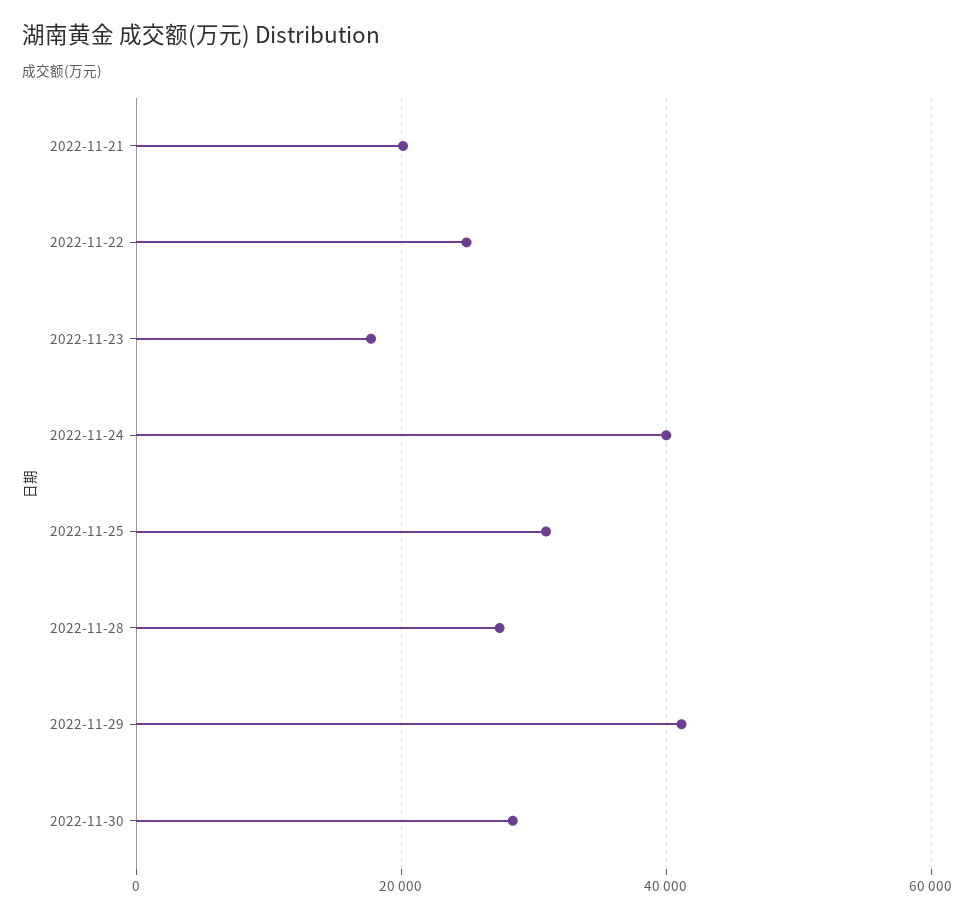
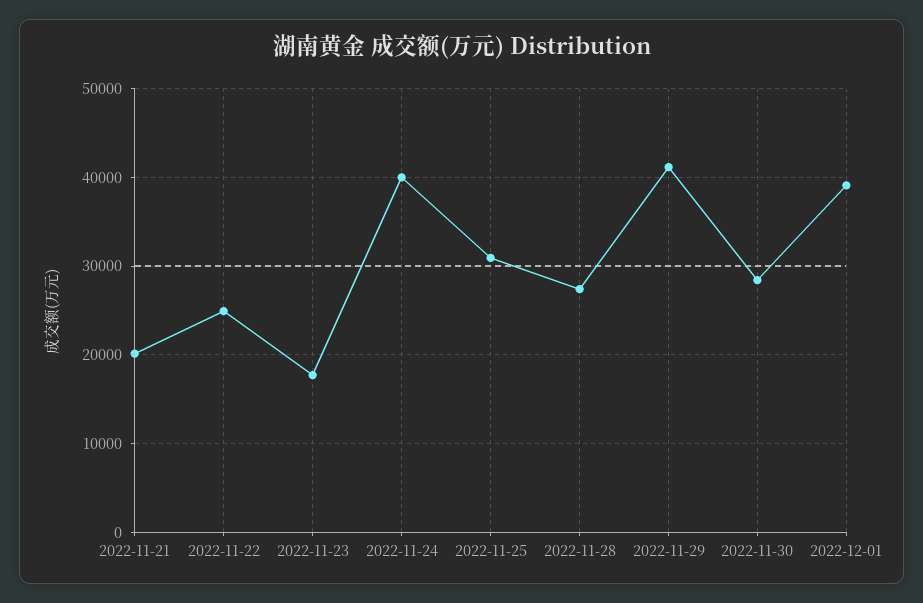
2022-12-01: none -> 39000

